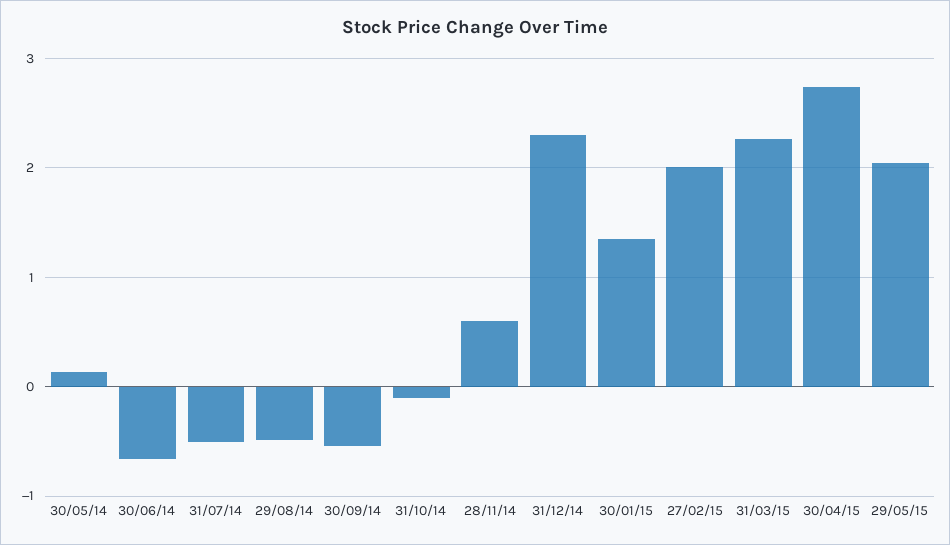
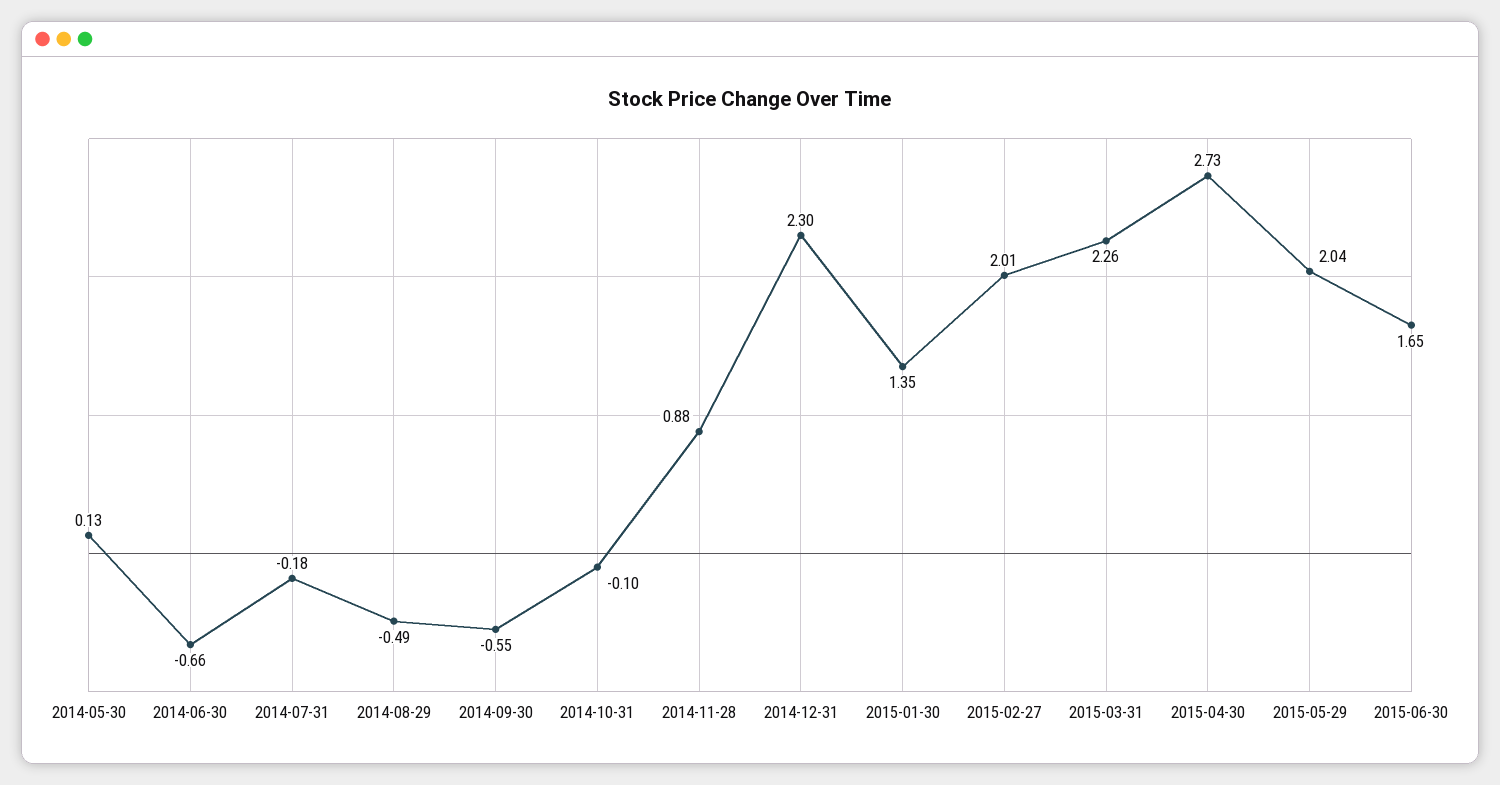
31/07/14: -0.5 -> -0.18
28/11/14: 0.6 -> 0.88
2015-06-30: none -> 1.65

